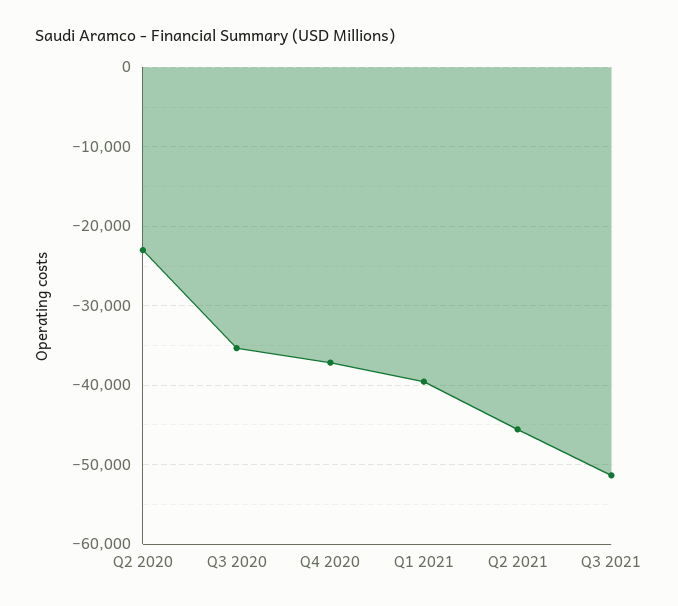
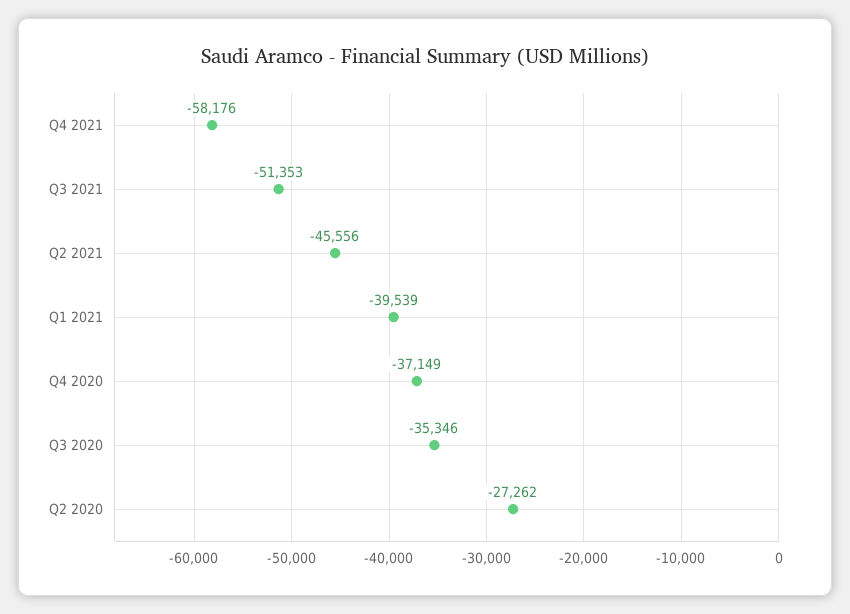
Q2 2020: -23000 -> -27262
Q4 2021: none -> -58176

